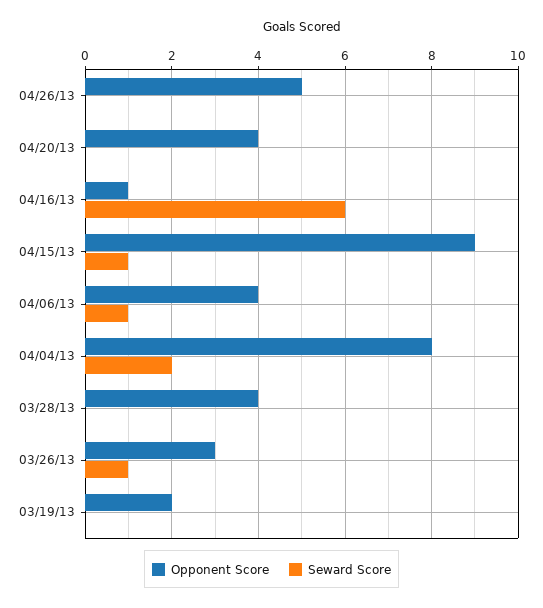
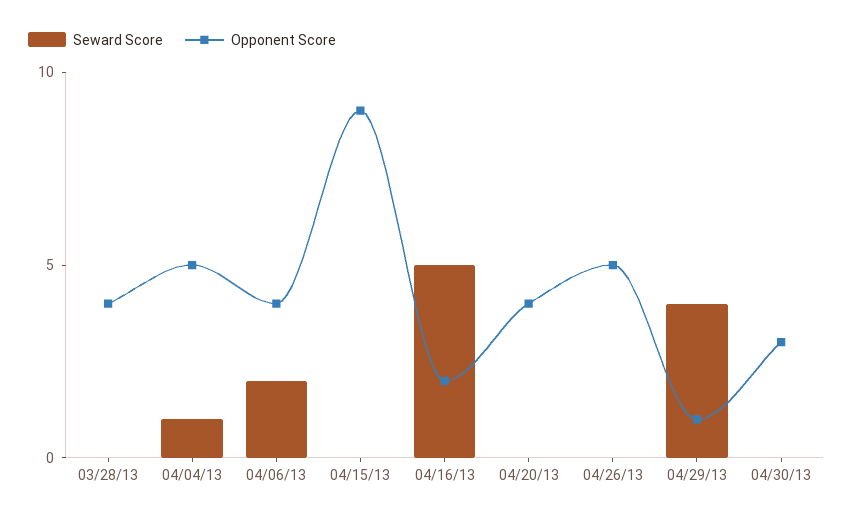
Opponent Score, 04/16/13: 1 -> 2
Seward Score, 04/16/13: 6 -> 5
Seward Score, 04/15/13: 1 -> 0
Seward Score, 04/06/13: 1 -> 2
Opponent Score, 04/04/13: 8 -> 5
Seward Score, 04/04/13: 2 -> 1
Opponent Score, 03/26/13: 3 -> none
Seward Score, 03/26/13: 1 -> none
Opponent Score, 03/19/13: 2 -> none
Seward Score, 03/19/13: 0 -> none
Seward Score, 04/29/13: none -> 4
Opponent Score, 04/29/13: none -> 1
Seward Score, 04/30/13: none -> 0
Opponent Score, 04/30/13: none -> 3

